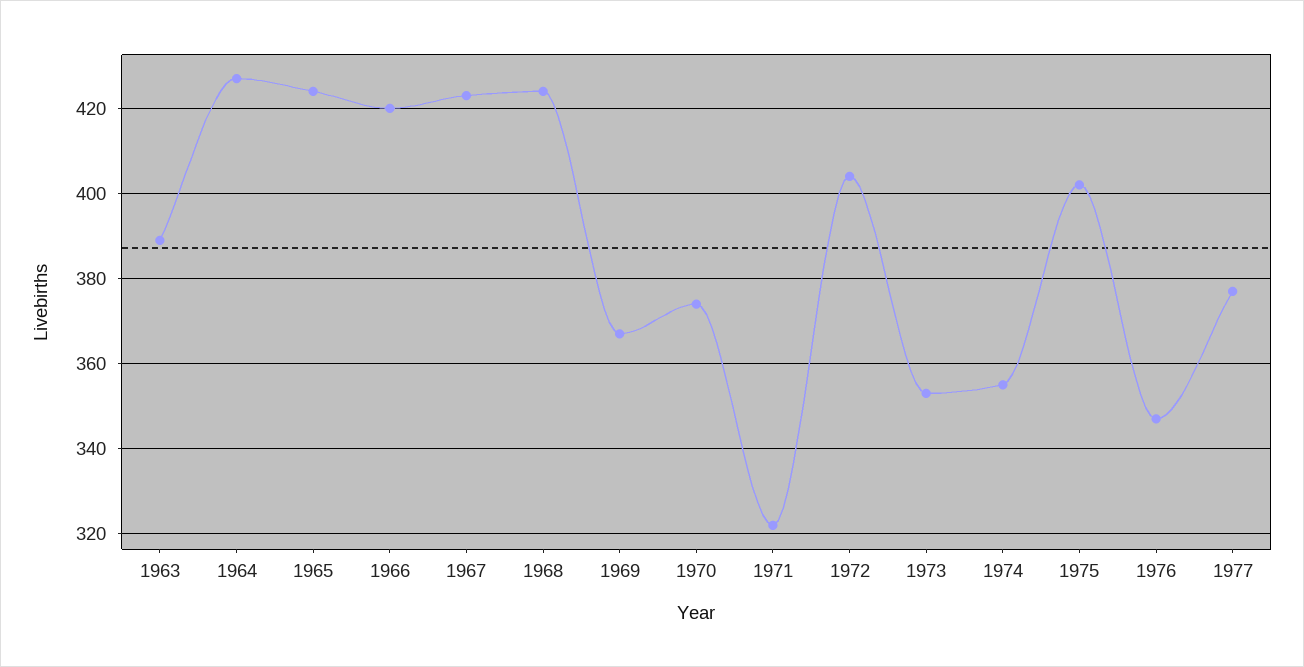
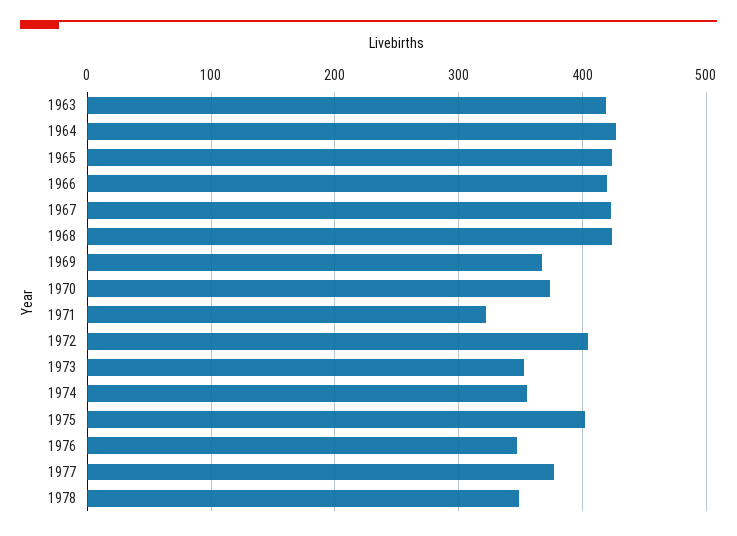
1963: 390 -> 420
1978: none -> 350

